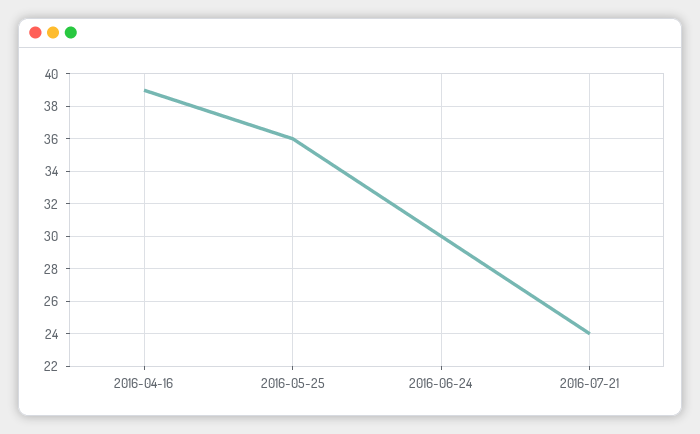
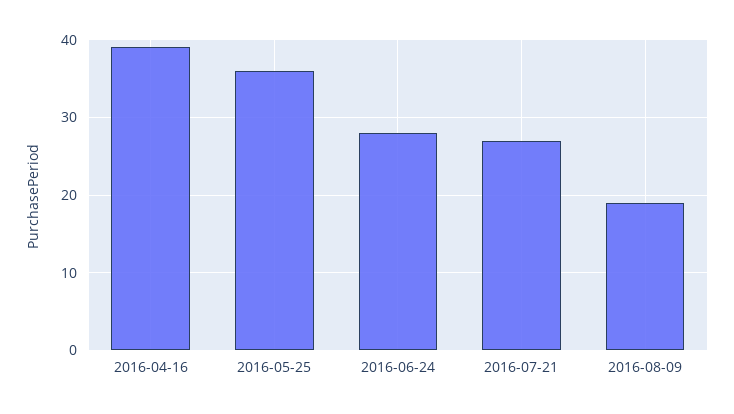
2016-06-24: 30 -> 28
2016-07-21: 24 -> 27
2016-08-09: none -> 19

